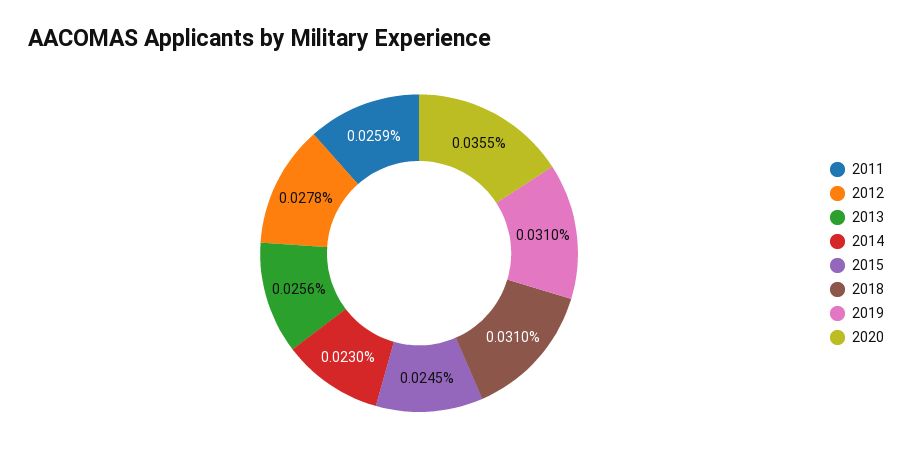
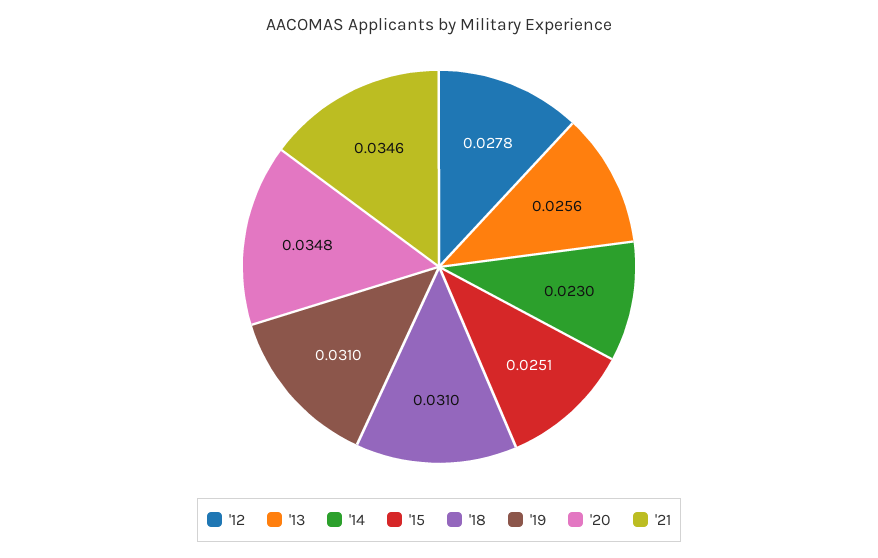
2011: 0.0259 -> none
2015: 0.0245 -> 0.0251
2020: 0.0355 -> 0.0348
'21: none -> 0.0346

